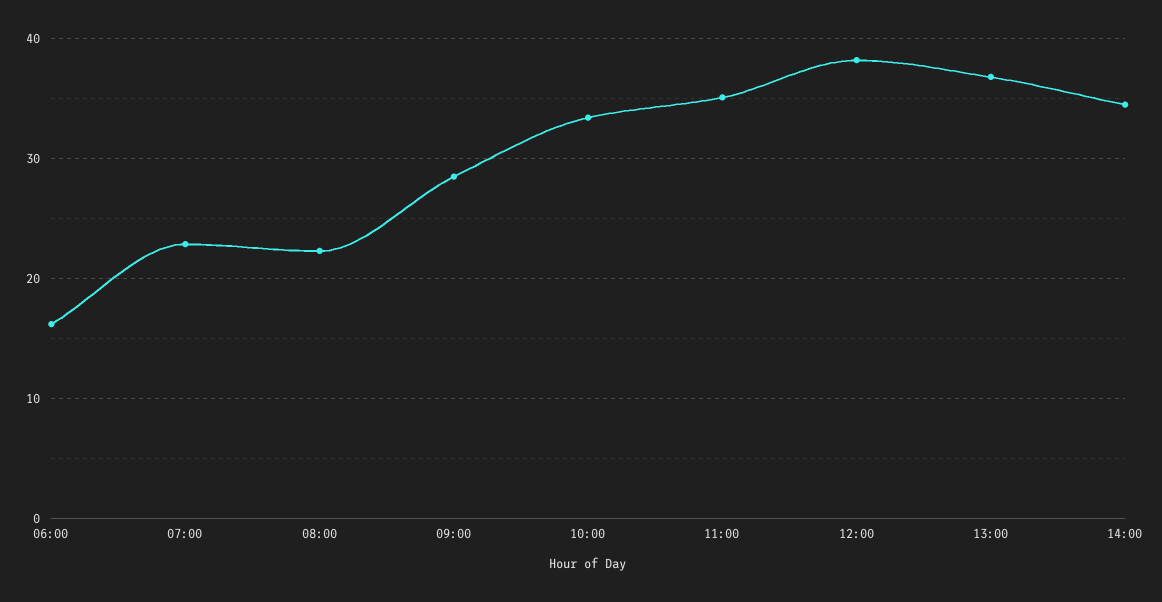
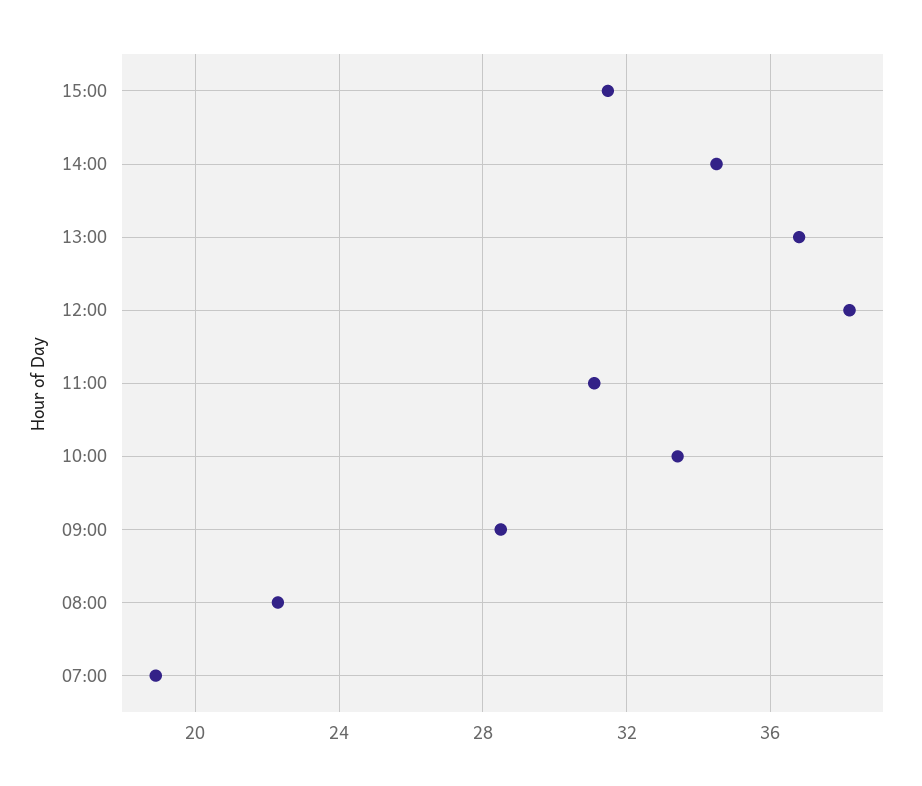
06:00: 16 -> none
07:00: 23 -> 19
11:00: 35 -> 31
15:00: none -> 31.5

